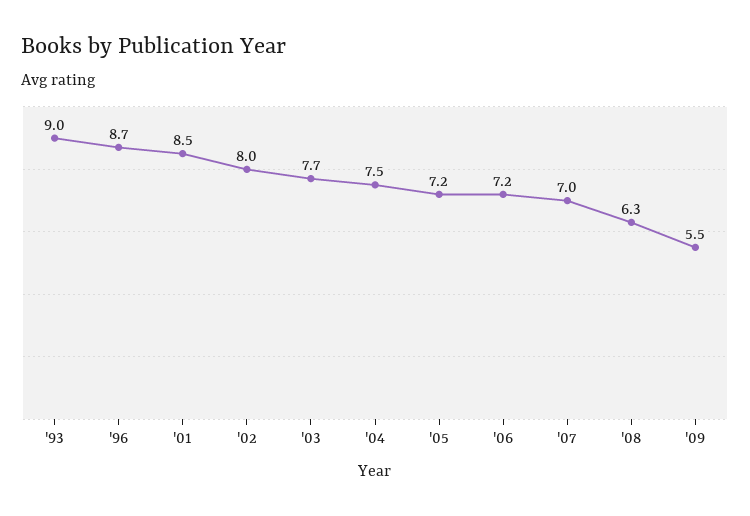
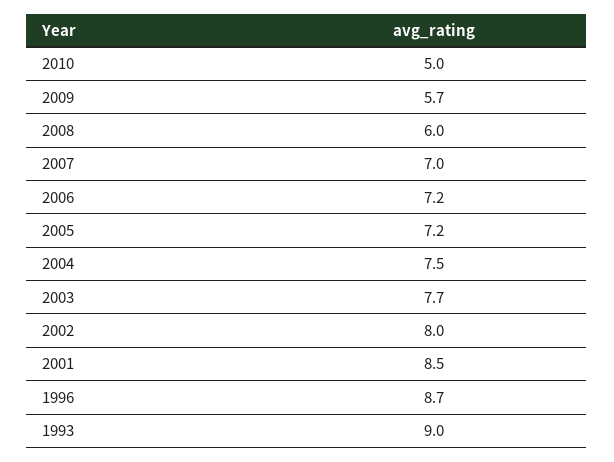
'08: 6.3 -> 6
'09: 5.5 -> 5.7
2010: none -> 5

